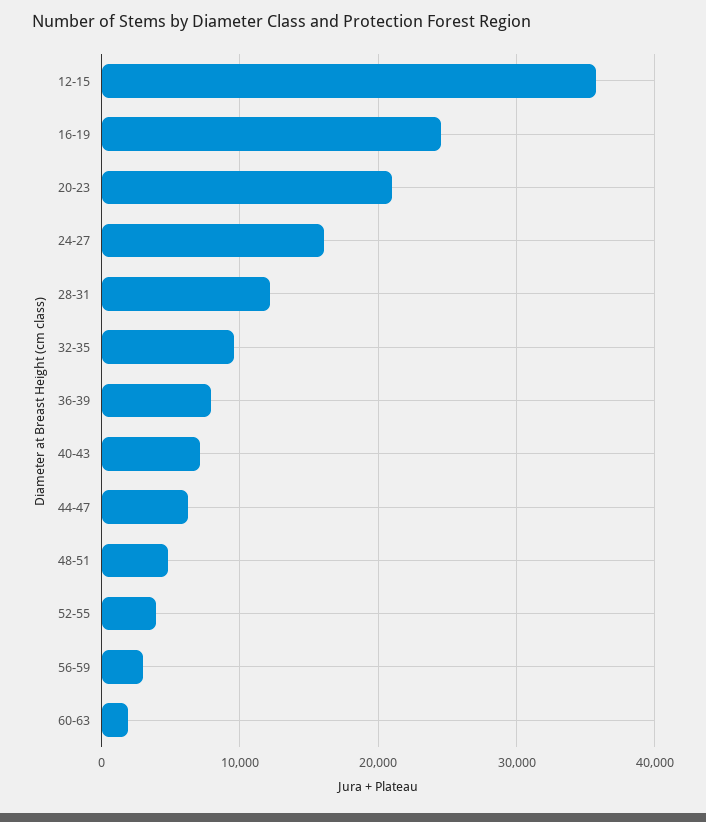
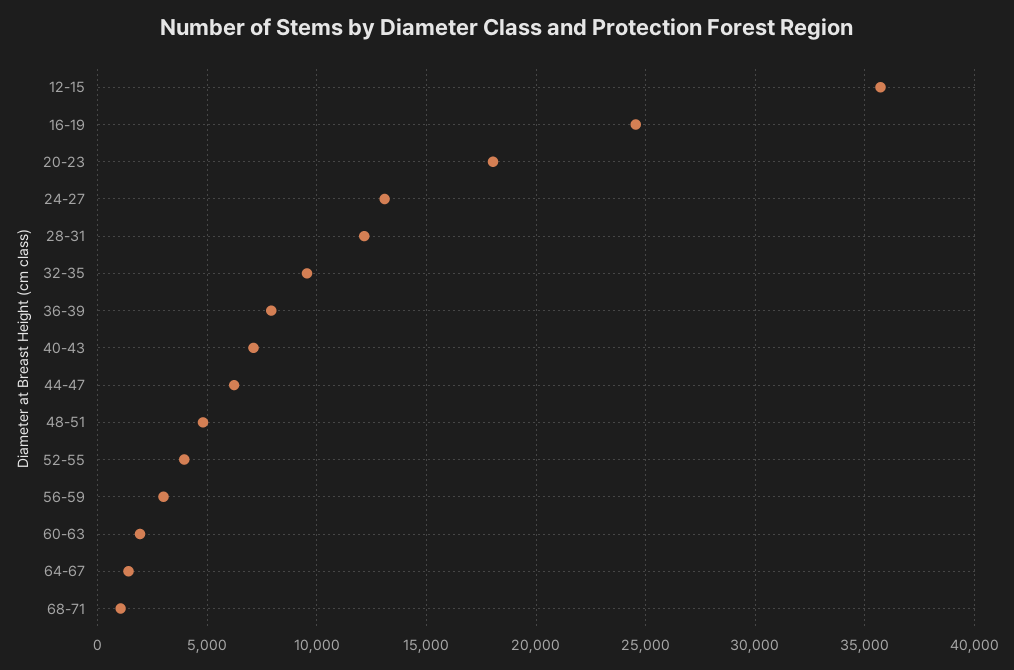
20-23: 21000 -> 18000
24-27: 16000 -> 13000
64-67: none -> 1500
68-71: none -> 1000

